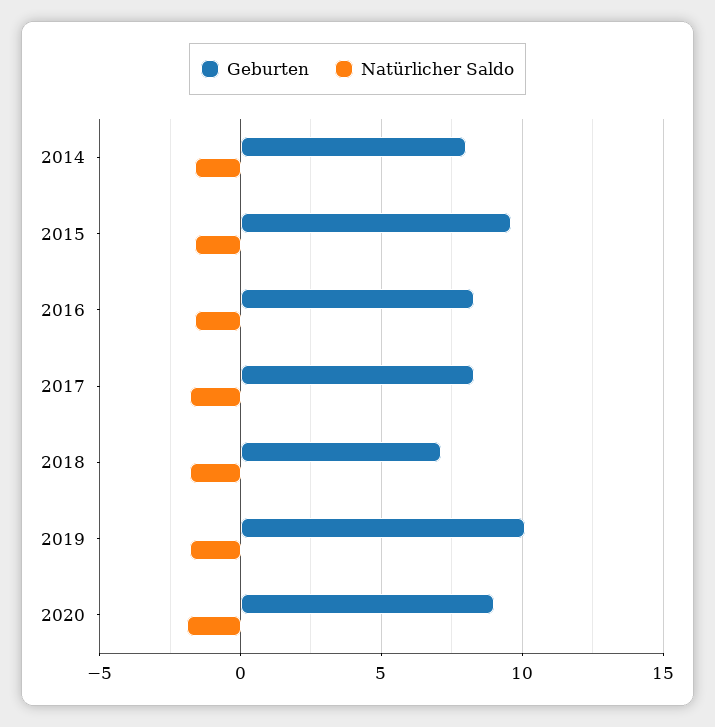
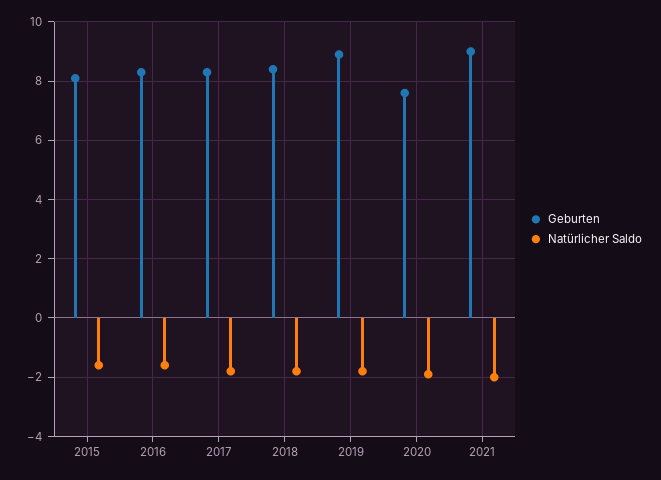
Geburten, 2014: 8 -> none
Natürlicher Saldo, 2014: -1.5 -> none
Geburten, 2015: 9.5 -> 8
Geburten, 2018: 7 -> 8.5
Geburten, 2019: 10 -> 9
Geburten, 2020: 9 -> 7.5
Geburten, 2021: none -> 9
Natürlicher Saldo, 2021: none -> -2

